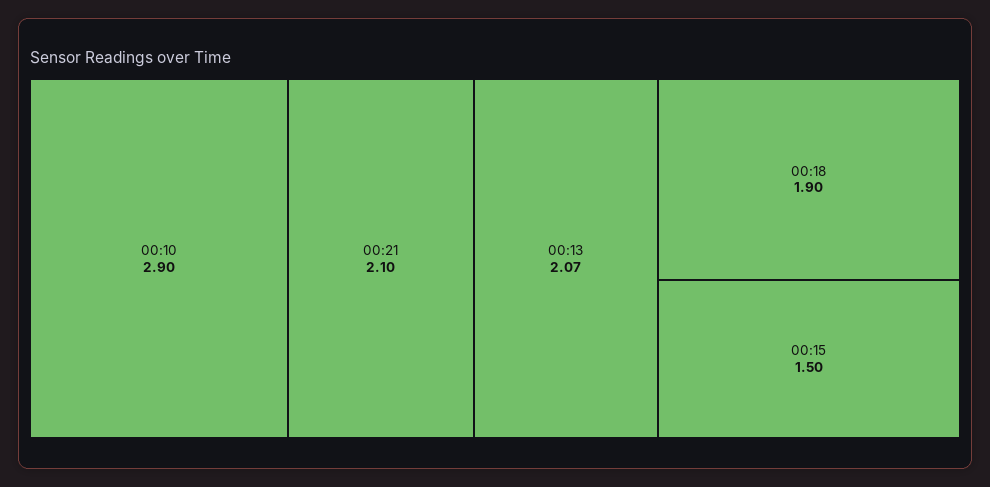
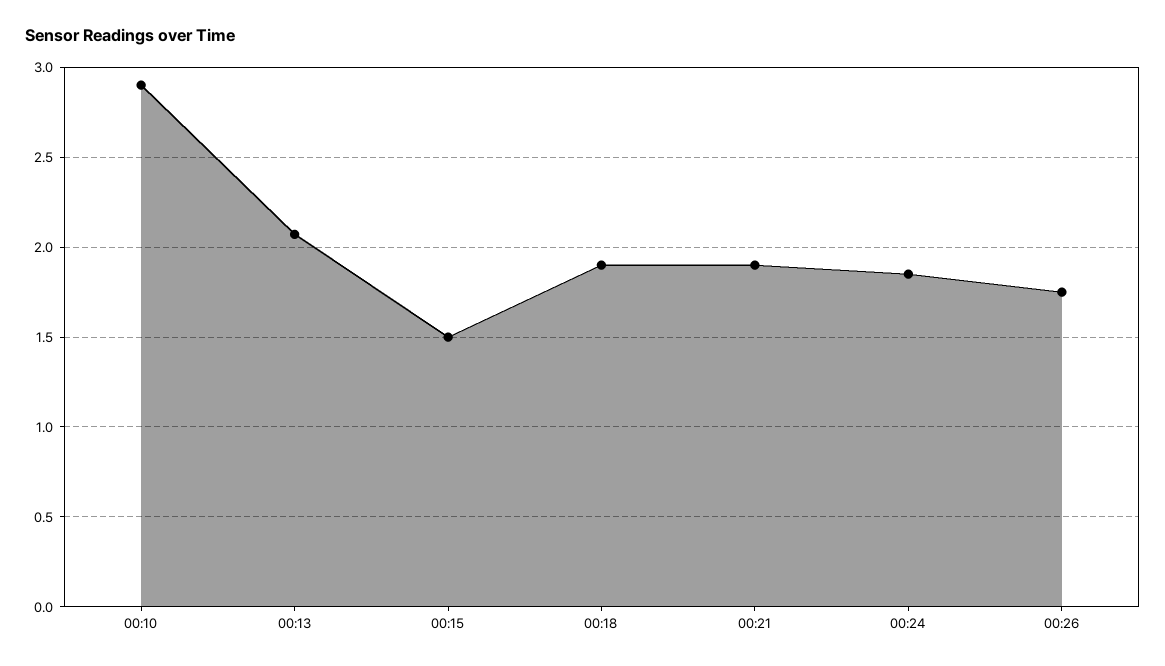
00:21: 2.1 -> 1.9
00:24: none -> 1.85
00:26: none -> 1.75

